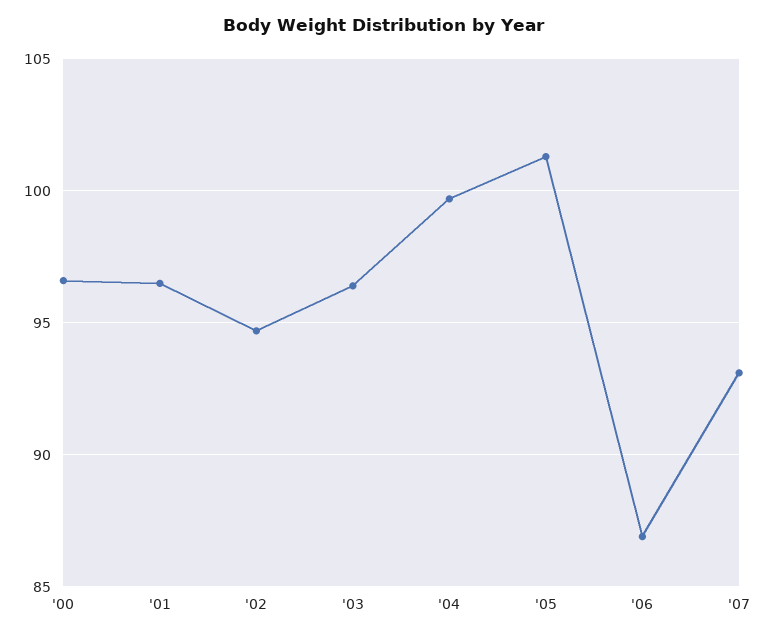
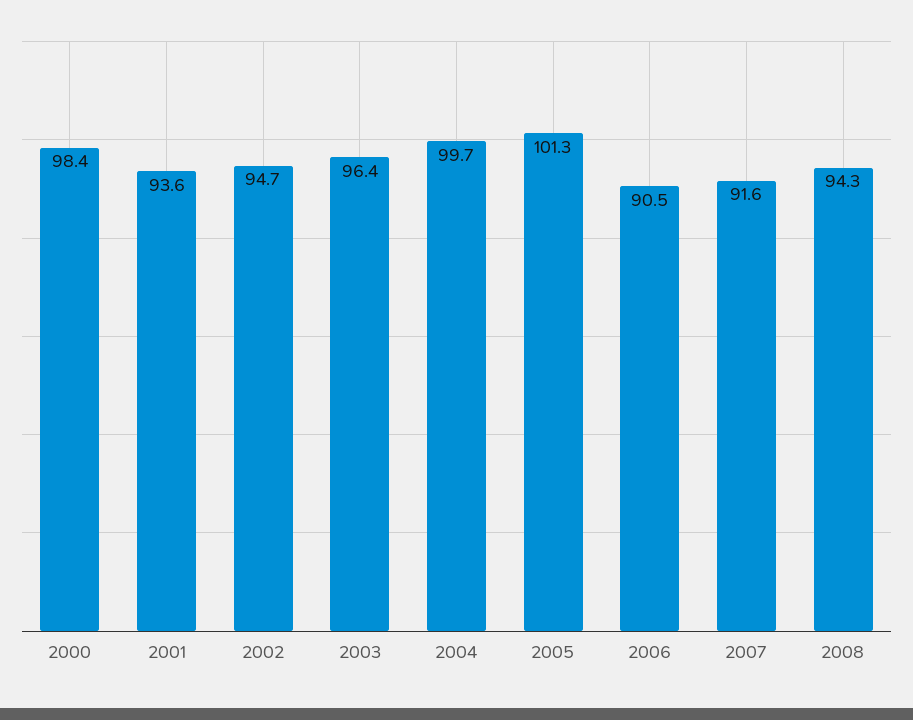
'00: 96.5 -> 98.4
'01: 96.5 -> 93.6
'06: 87 -> 90.5
'07: 93 -> 91.6
2008: none -> 94.3

